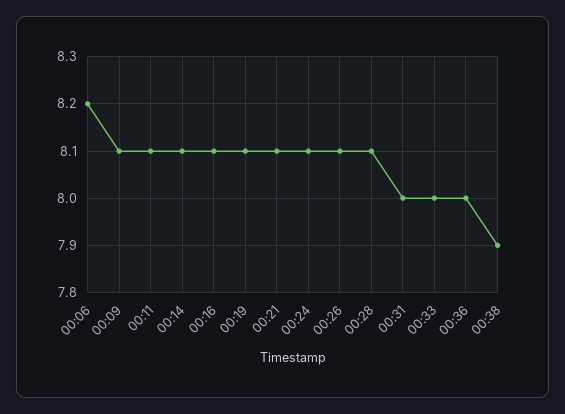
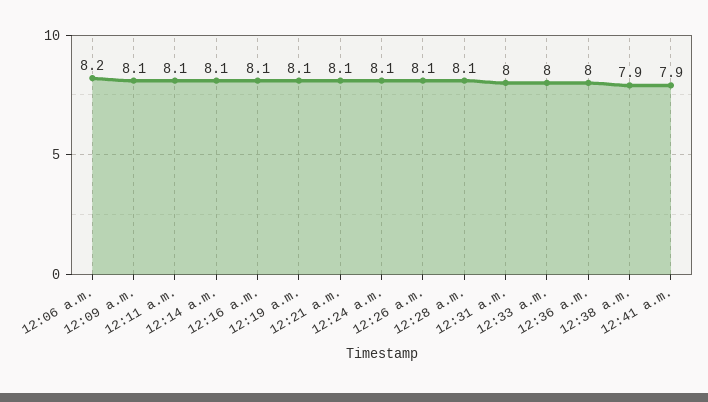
12:41 a.m.: none -> 7.9

